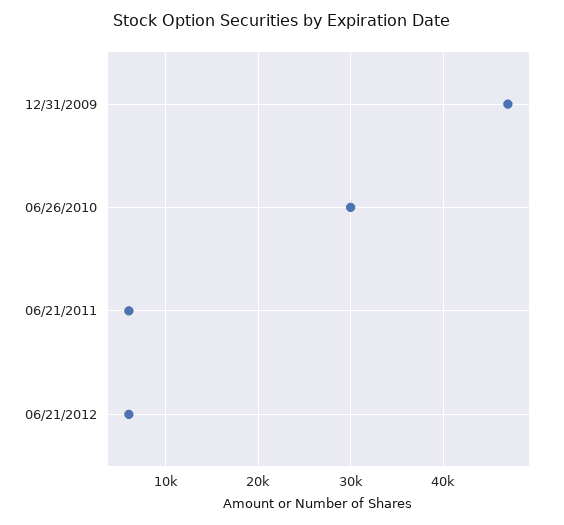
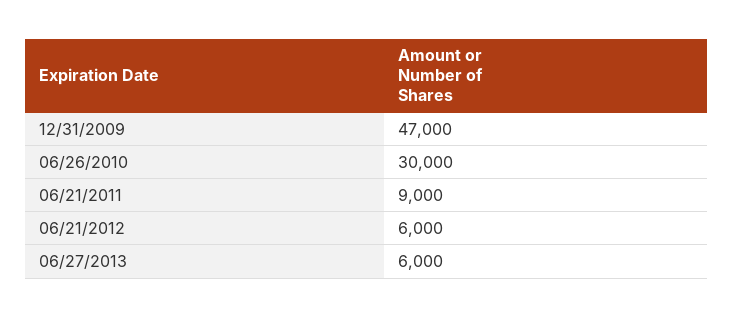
06/21/2011: 6000 -> 9000
06/27/2013: none -> 6000

